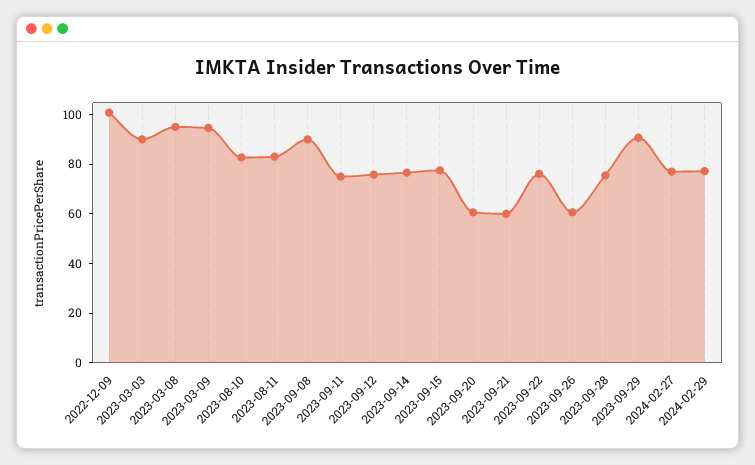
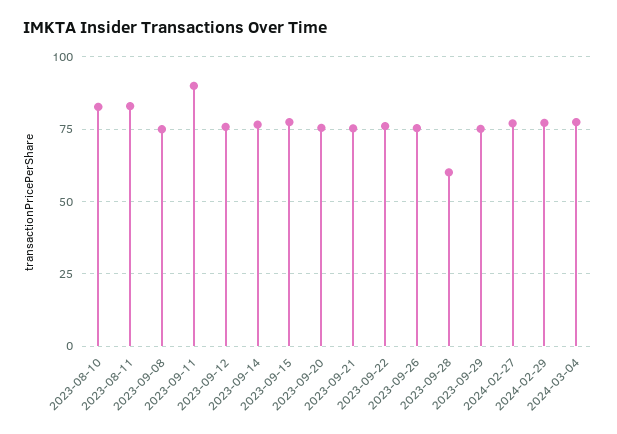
2022-12-09: 100 -> none
2023-03-03: 90 -> none
2023-03-08: 95 -> none
2023-03-09: 95 -> none
2023-09-08: 90 -> 75
2023-09-11: 75 -> 90
2023-09-20: 60 -> 75
2023-09-21: 60 -> 75
2023-09-26: 60 -> 75
2023-09-28: 75 -> 60
2023-09-29: 90 -> 75
2024-03-04: none -> 77.5

